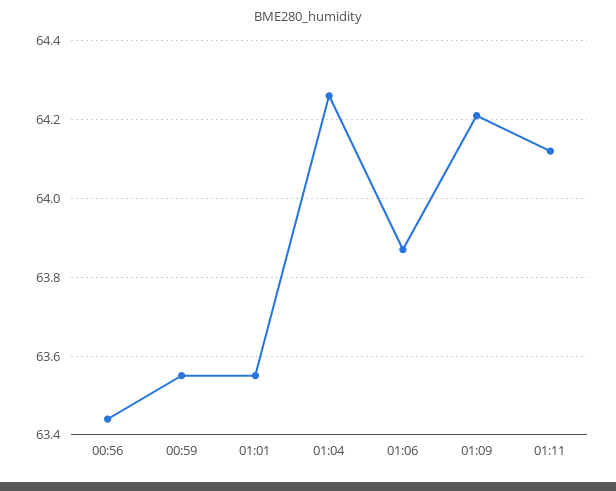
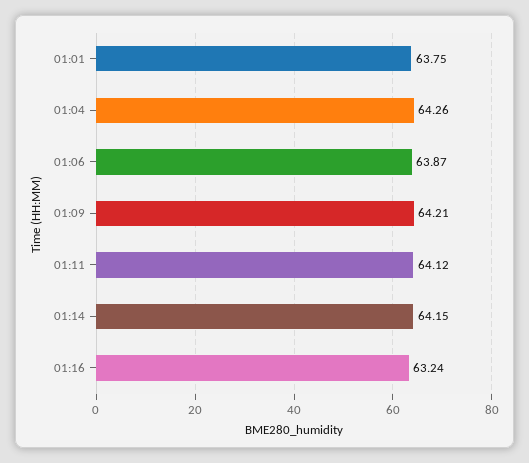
00:56: 63.45 -> none
00:59: 63.55 -> none
01:01: 63.55 -> 63.75
01:14: none -> 64.15
01:16: none -> 63.24

